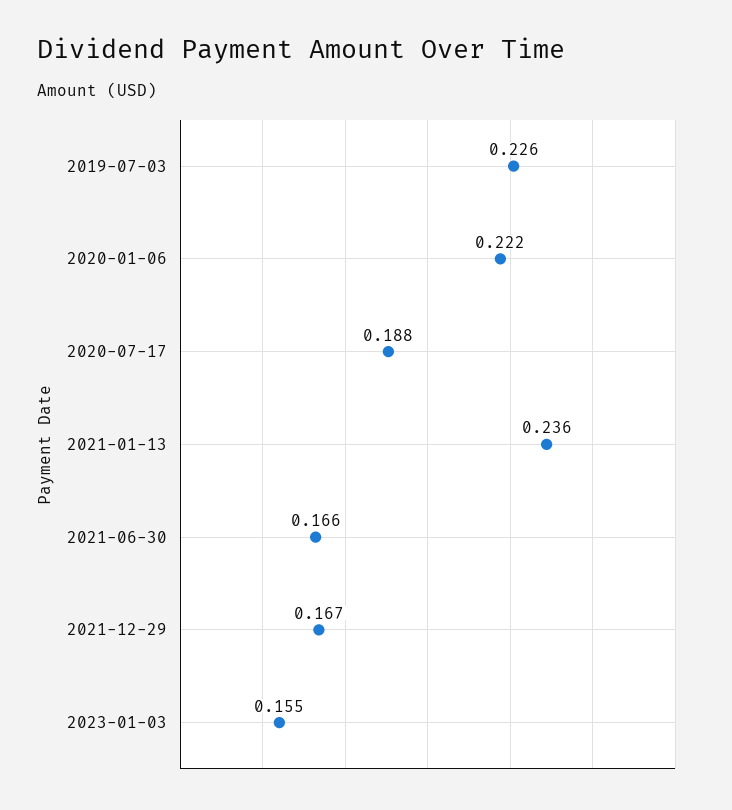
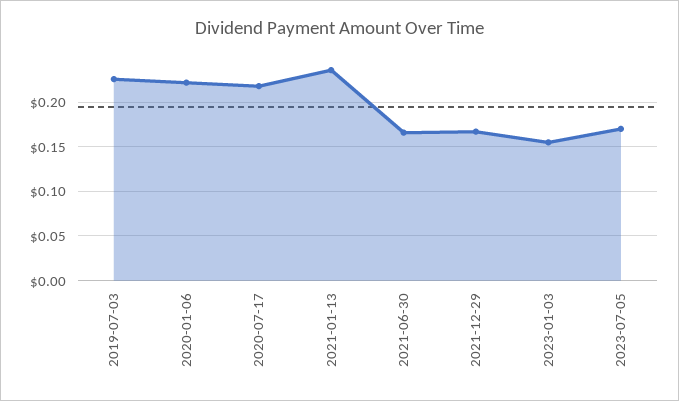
2020-07-17: 0.188 -> 0.22
2023-07-05: none -> 0.17

